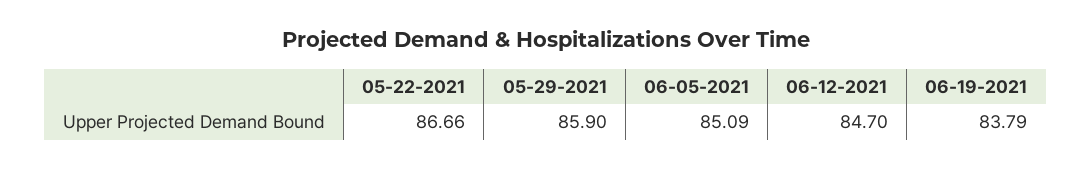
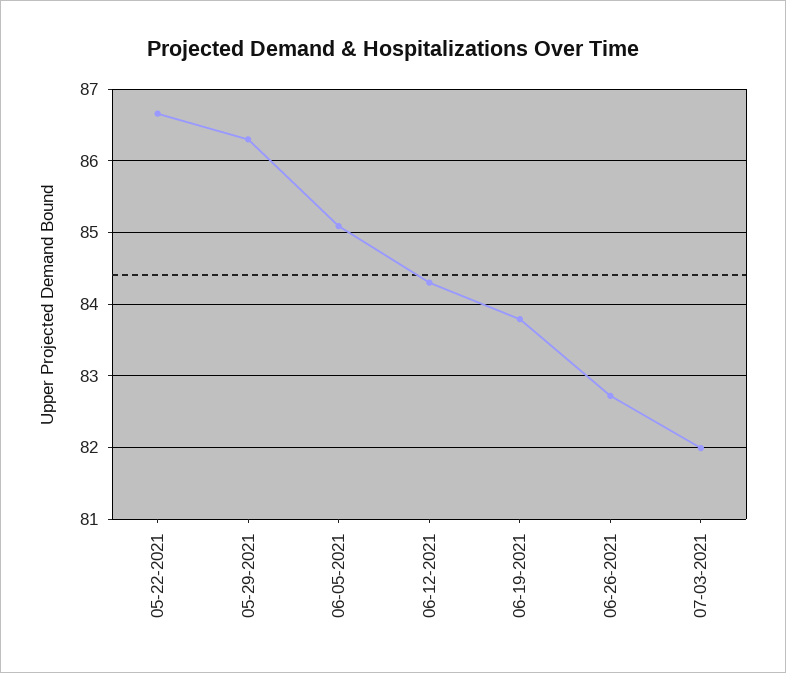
05-29-2021: 85.9 -> 86.3
06-12-2021: 84.7 -> 84.3
06-26-2021: none -> 82.7
07-03-2021: none -> 82

